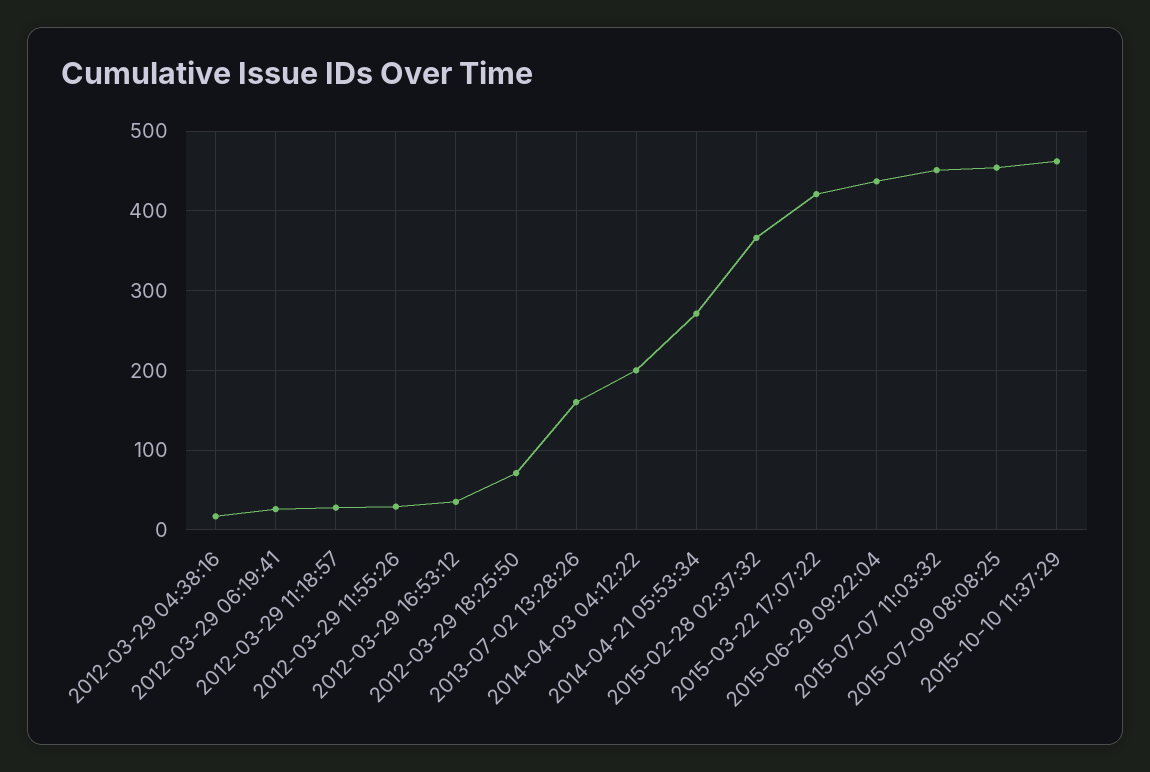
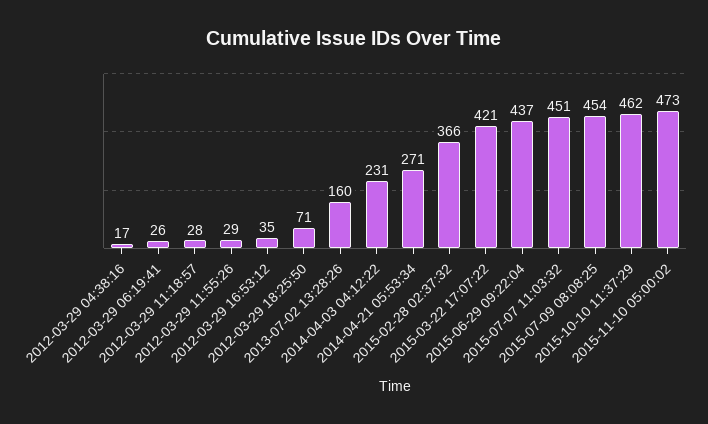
2014-04-03 04:12:22: 200 -> 231
2015-11-10 05:00:02: none -> 473

